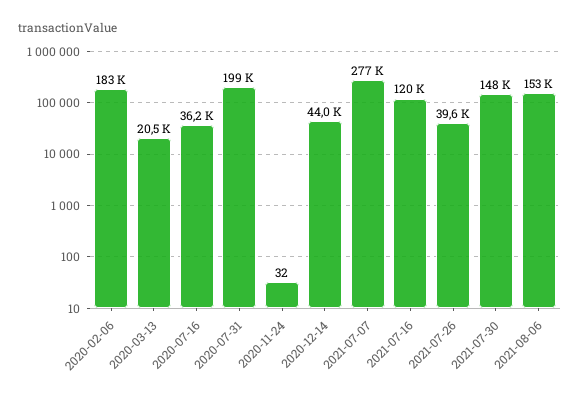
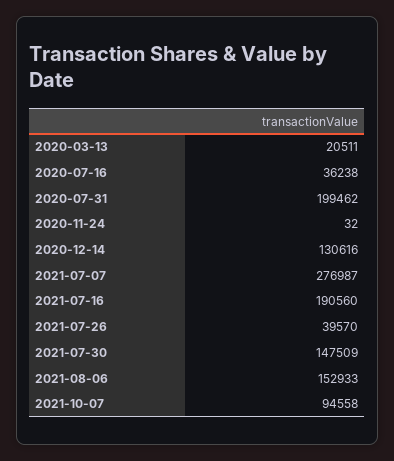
2020-02-06: 183000 -> none
2020-12-14: 44000 -> 130616
2021-07-16: 120000 -> 190560
2021-10-07: none -> 94558

